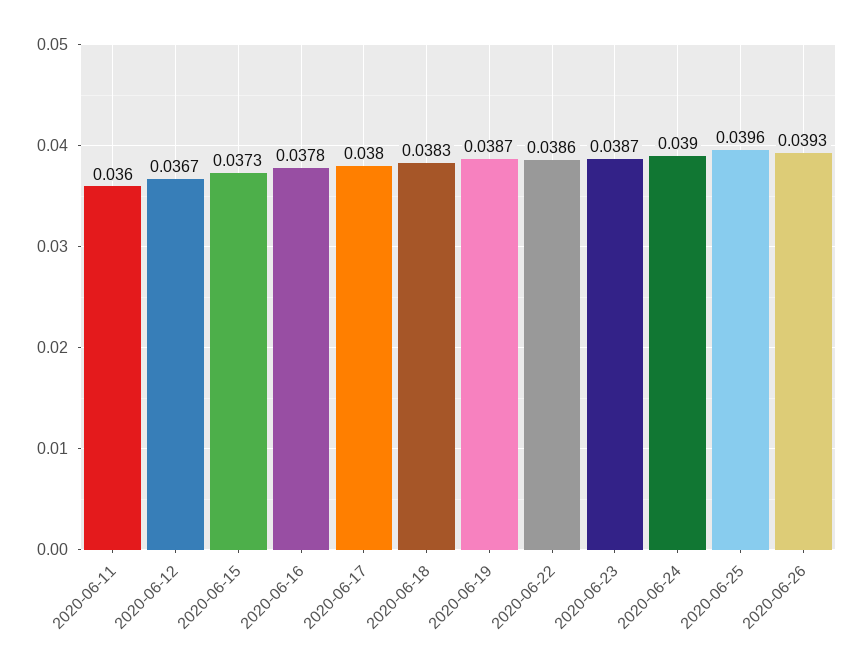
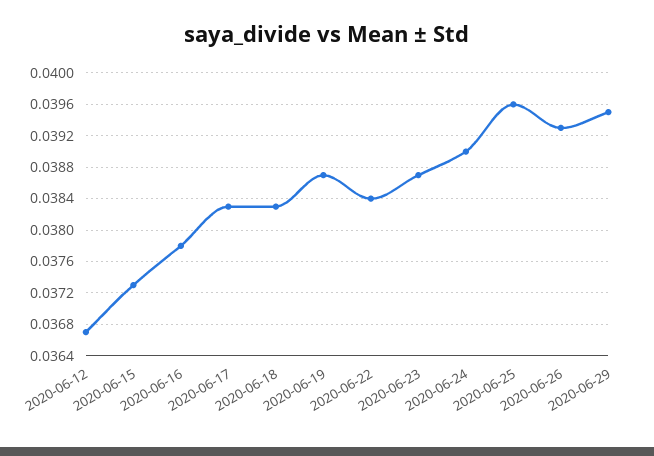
2020-06-11: 0.036 -> none
2020-06-17: 0.038 -> 0.0383
2020-06-22: 0.0386 -> 0.0384
2020-06-29: none -> 0.0395

